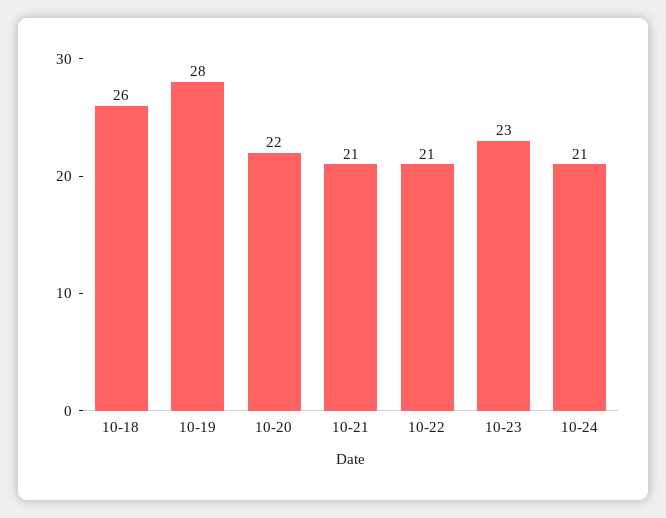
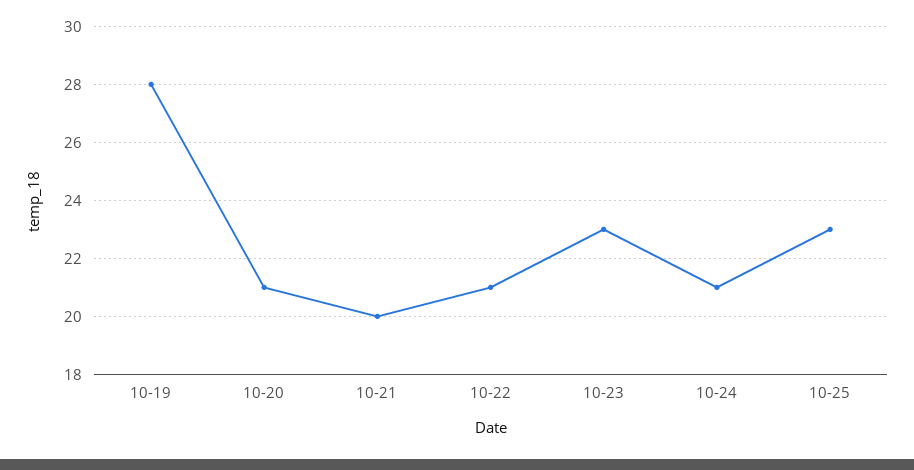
10-18: 26 -> none
10-20: 22 -> 21
10-21: 21 -> 20
10-25: none -> 23

